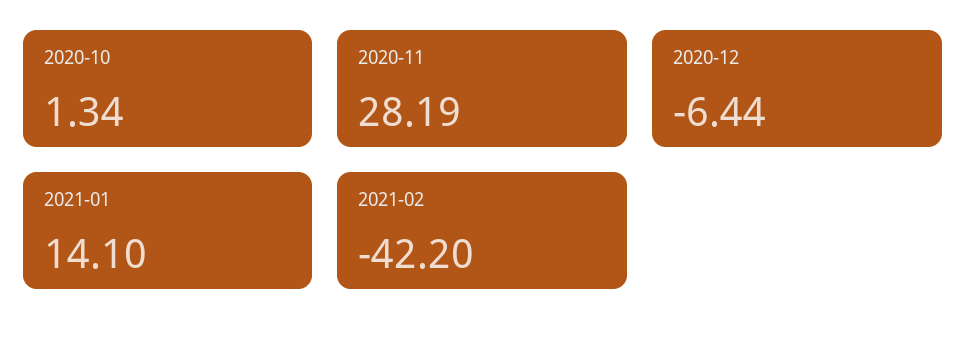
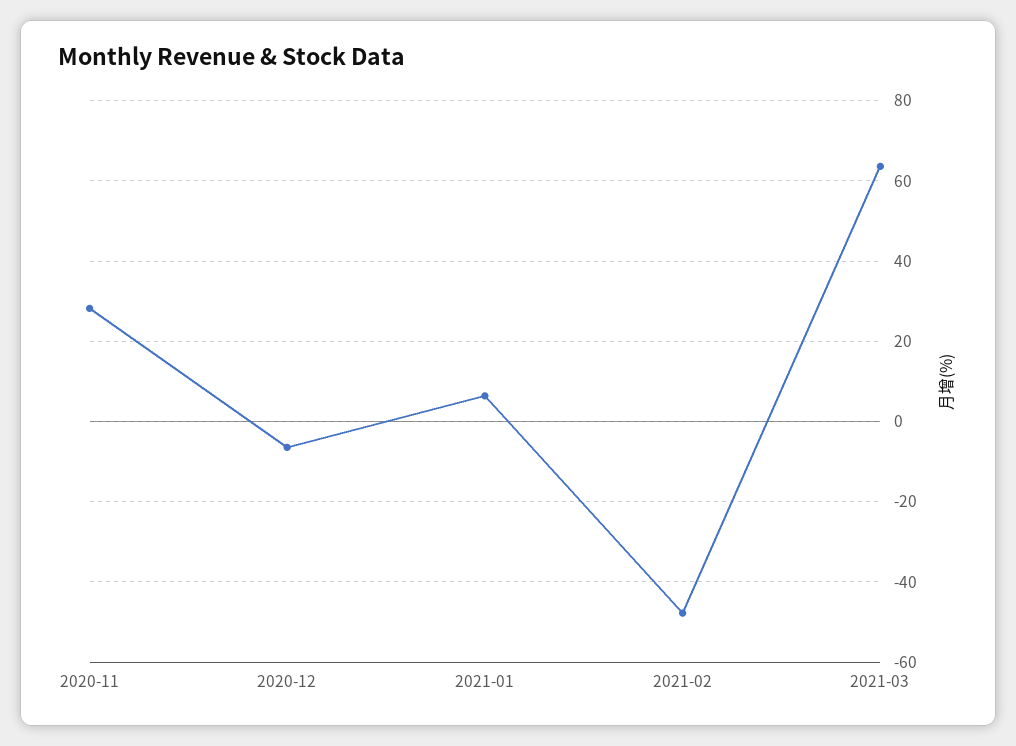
2020-10: 1.34 -> none
2021-01: 14.1 -> 6
2021-02: -42.2 -> -48
2021-03: none -> 64

